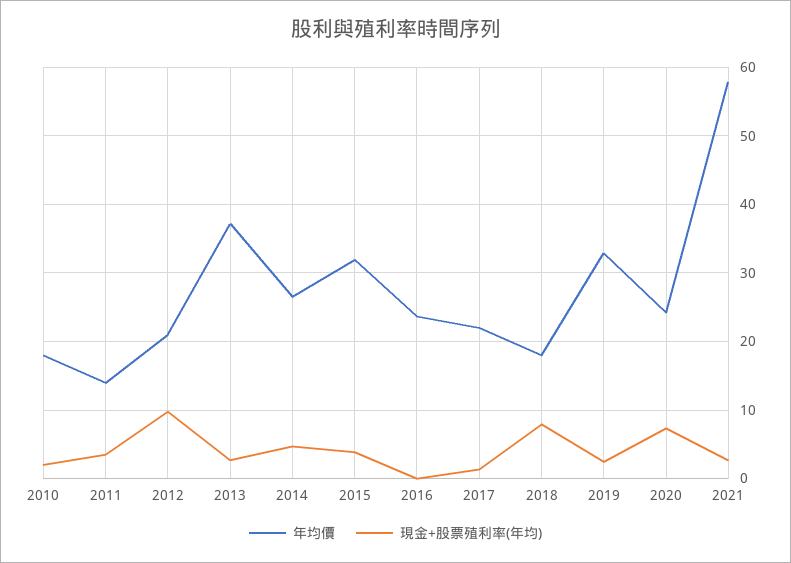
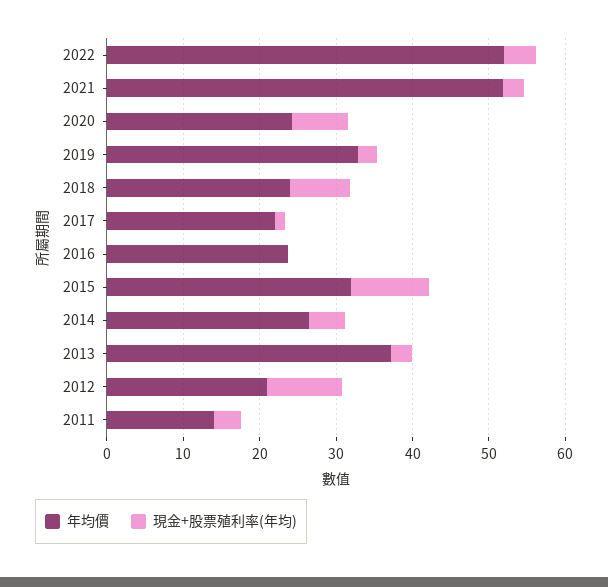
年均價, 2010: 18 -> none
現金+股票殖利率(年均), 2010: 2 -> none
現金+股票殖利率(年均), 2015: 4 -> 10
年均價, 2018: 18 -> 24
年均價, 2021: 58 -> 52
年均價, 2022: none -> 52
現金+股票殖利率(年均), 2022: none -> 4

